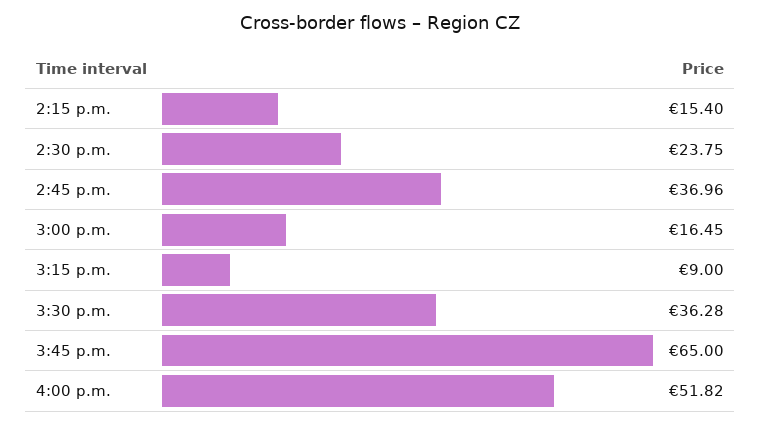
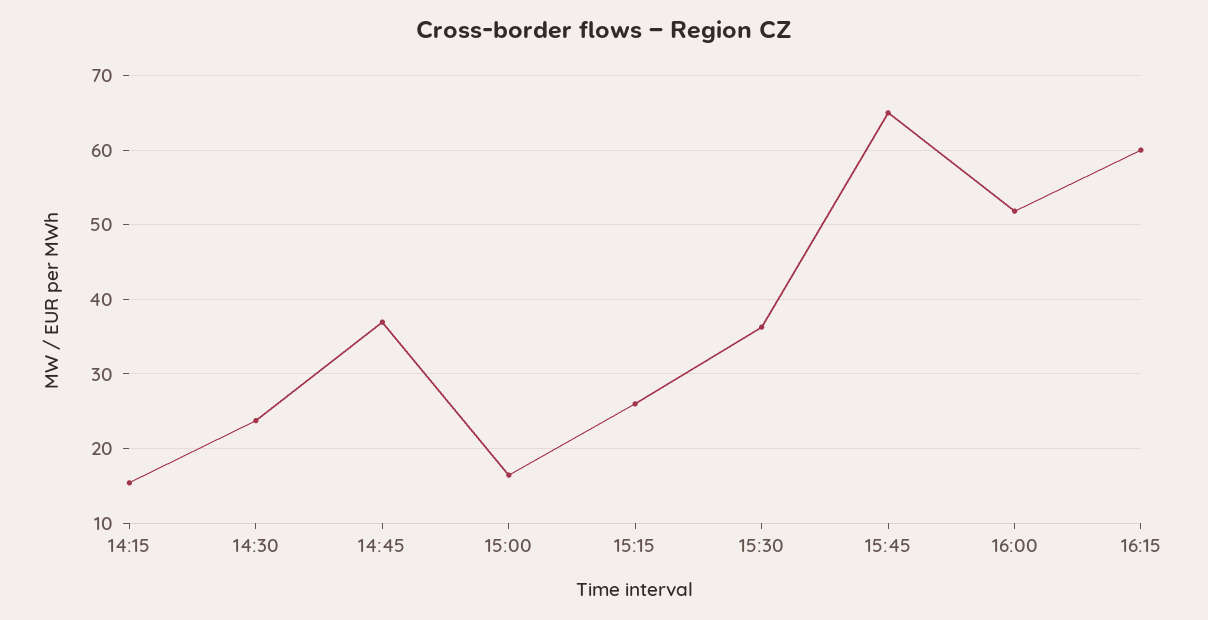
3:15 p.m.: 9 -> 26
16:15: none -> 60

